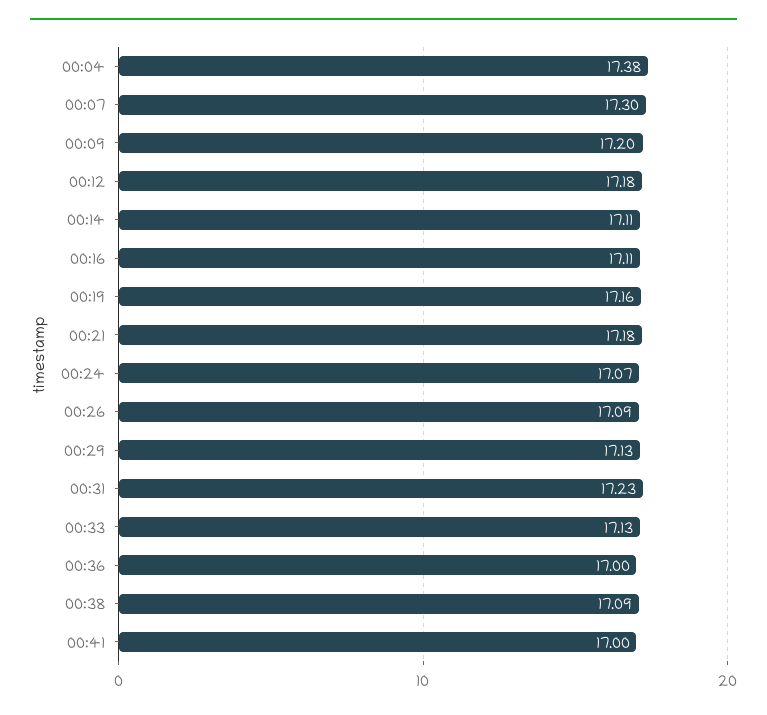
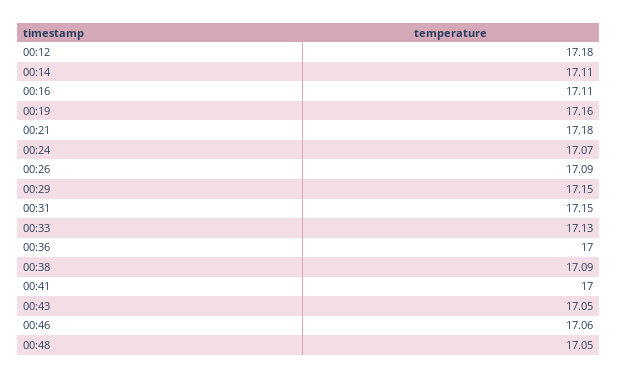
00:04: 17.38 -> none
00:07: 17.3 -> none
00:09: 17.2 -> none
00:29: 17.13 -> 17.15
00:31: 17.23 -> 17.15
00:43: none -> 17.05
00:46: none -> 17.06
00:48: none -> 17.05

